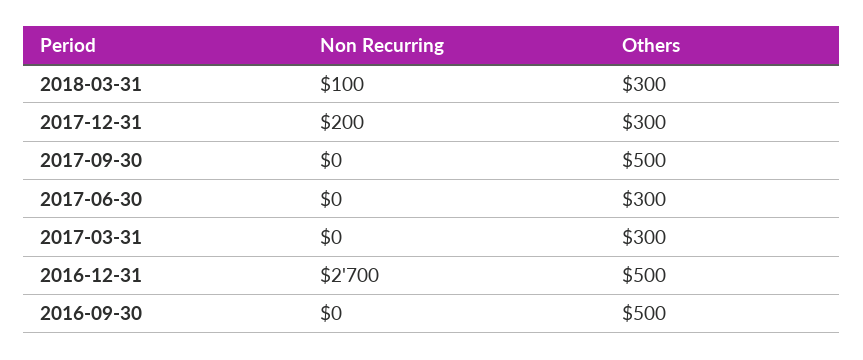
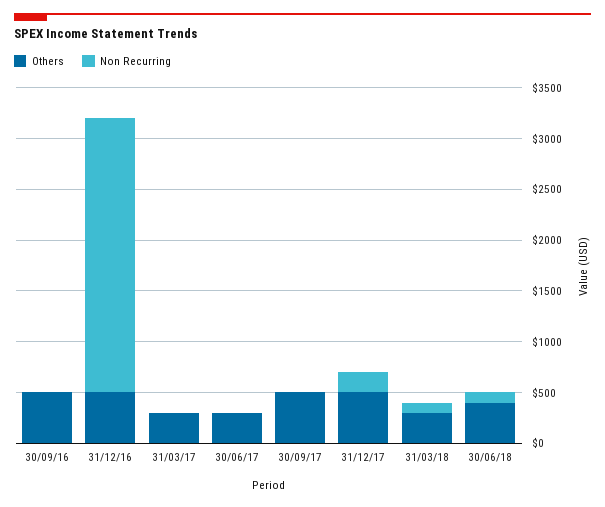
Others, 2017-12-31: 300 -> 500
Others, 30/06/18: none -> 400
Non Recurring, 30/06/18: none -> 100

